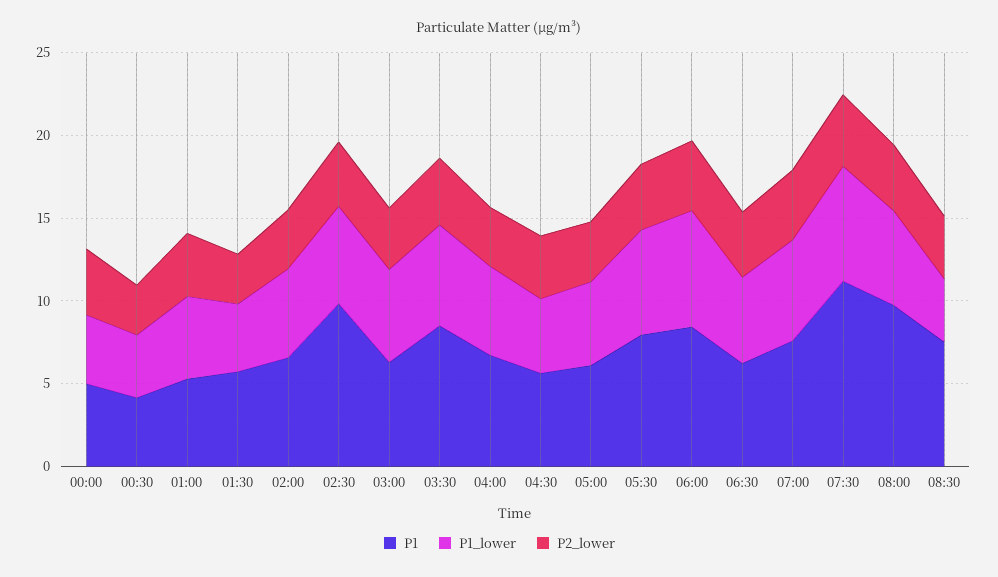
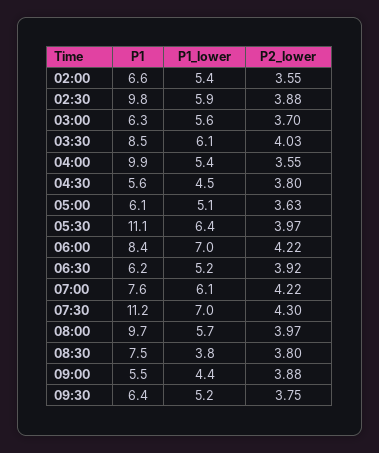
P1, 00:00: 5 -> none
P1_lower, 00:00: 4 -> none
P2_lower, 00:00: 4 -> none
P1, 00:30: 4 -> none
P1_lower, 00:30: 4 -> none
P2_lower, 00:30: 3 -> none
P1, 01:00: 5 -> none
P1_lower, 01:00: 5 -> none
P2_lower, 01:00: 4 -> none
P1, 01:30: 6 -> none
P1_lower, 01:30: 4 -> none
P2_lower, 01:30: 3 -> none
P1, 04:00: 7 -> 9.9
P1, 05:30: 8 -> 11.1
P1, 09:00: none -> 5.5
P1_lower, 09:00: none -> 4.4
P2_lower, 09:00: none -> 3.88
P1, 09:30: none -> 6.4
P1_lower, 09:30: none -> 5.2
P2_lower, 09:30: none -> 3.75

